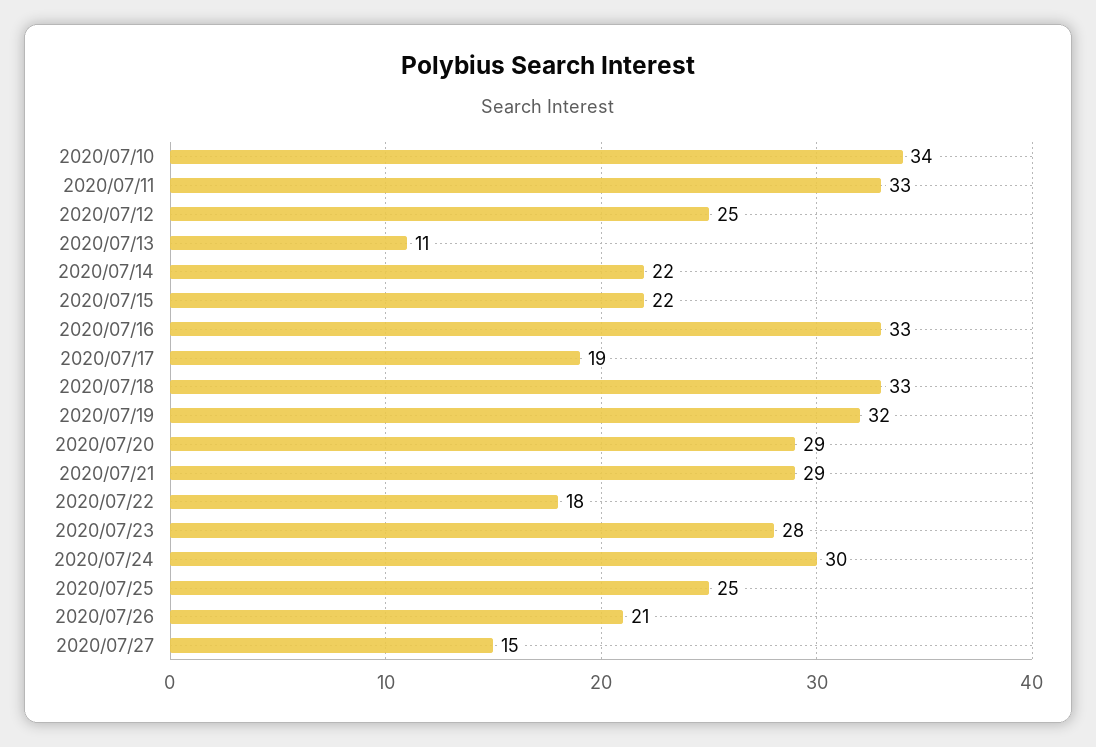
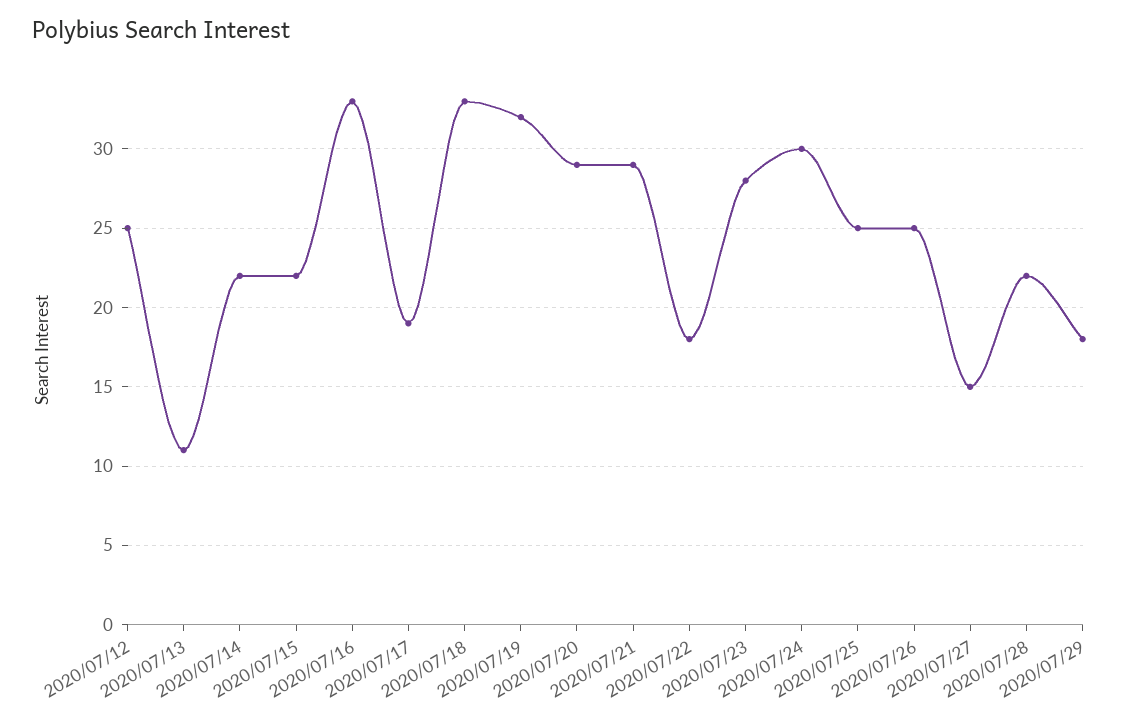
2020/07/10: 34 -> none
2020/07/11: 33 -> none
2020/07/26: 21 -> 25
2020/07/28: none -> 22
2020/07/29: none -> 18

